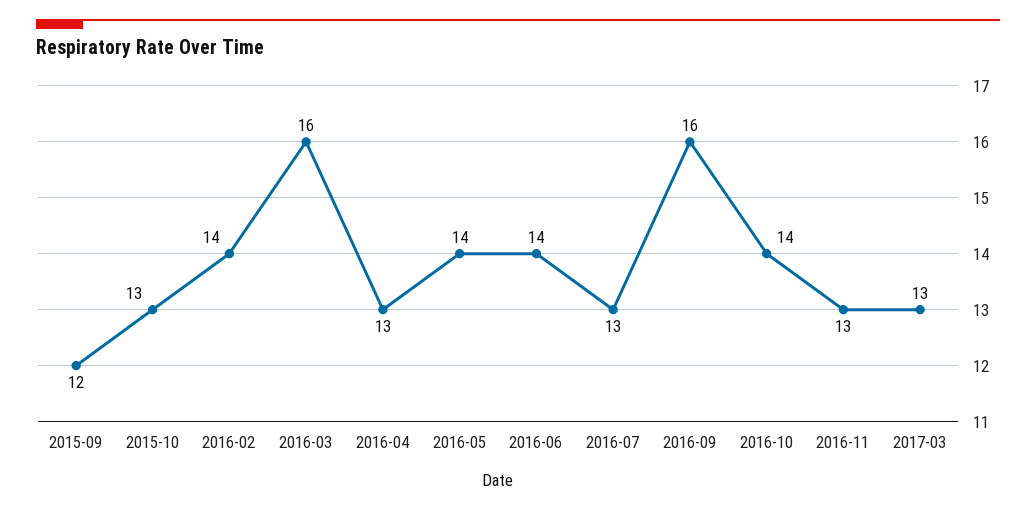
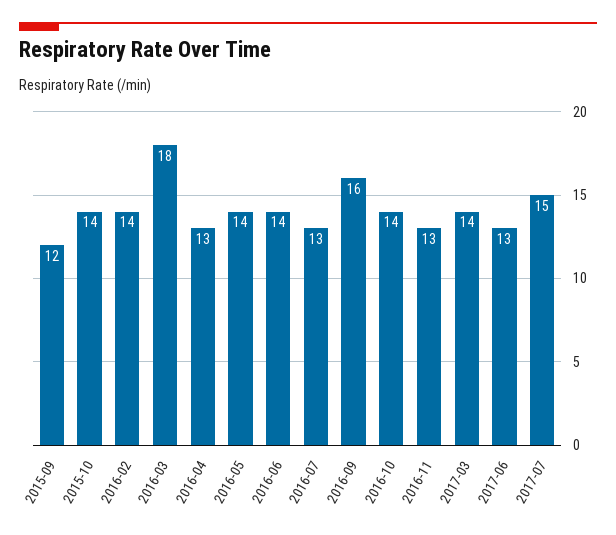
2015-10: 13 -> 14
2016-03: 16 -> 18
2017-03: 13 -> 14
2017-06: none -> 13
2017-07: none -> 15

